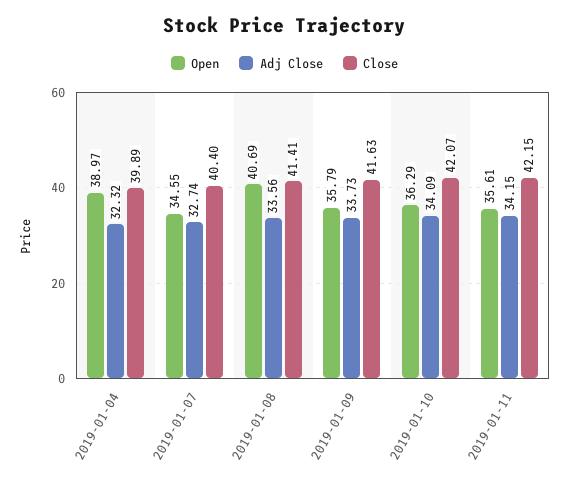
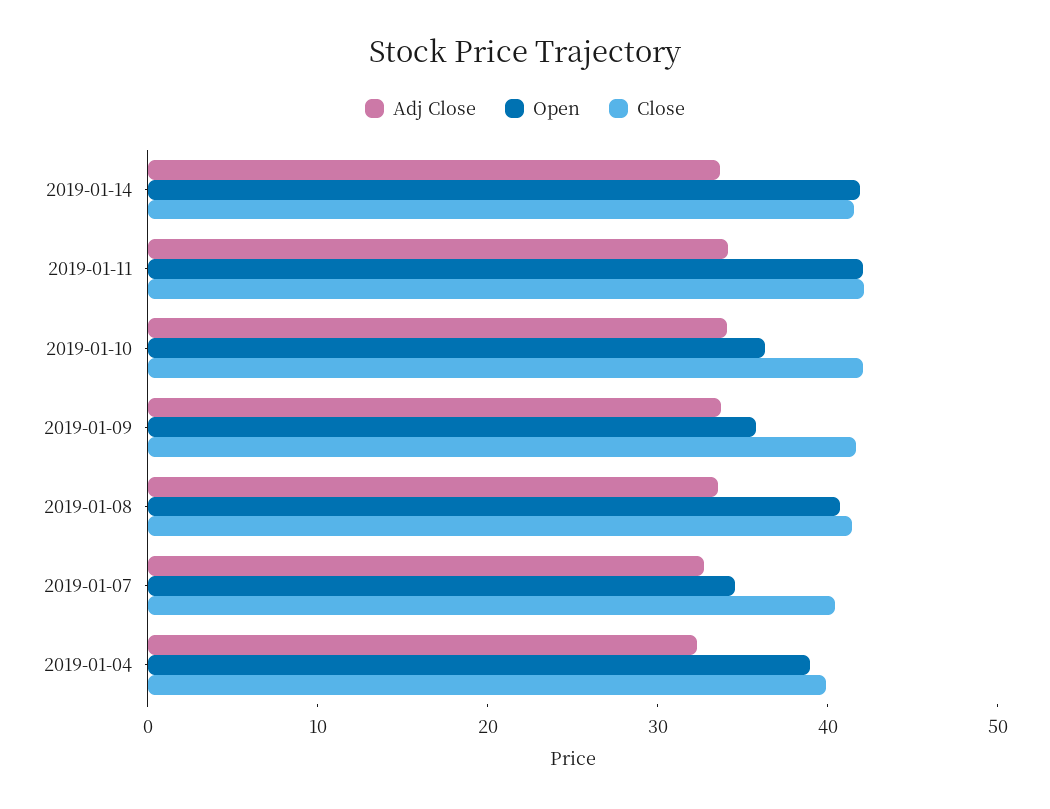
Open, 2019-01-11: 35.61 -> 42
Adj Close, 2019-01-14: none -> 34
Open, 2019-01-14: none -> 42
Close, 2019-01-14: none -> 42

